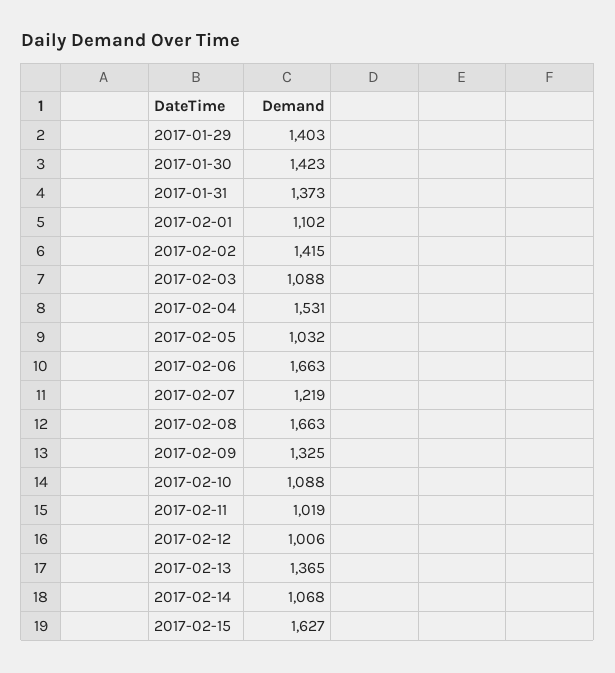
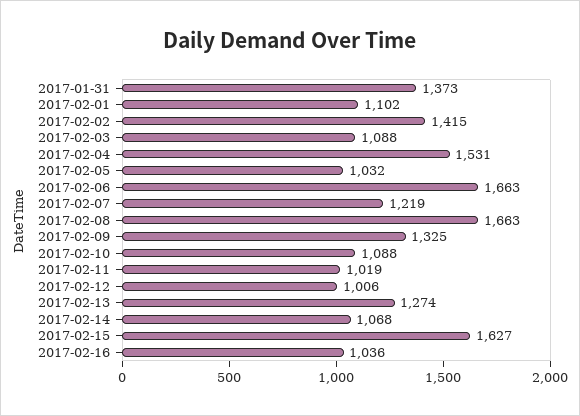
2017-01-29: 1403 -> none
2017-01-30: 1423 -> none
2017-02-13: 1365 -> 1274
2017-02-16: none -> 1036

